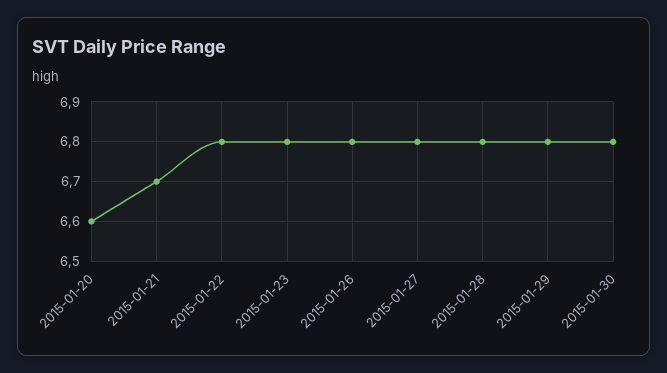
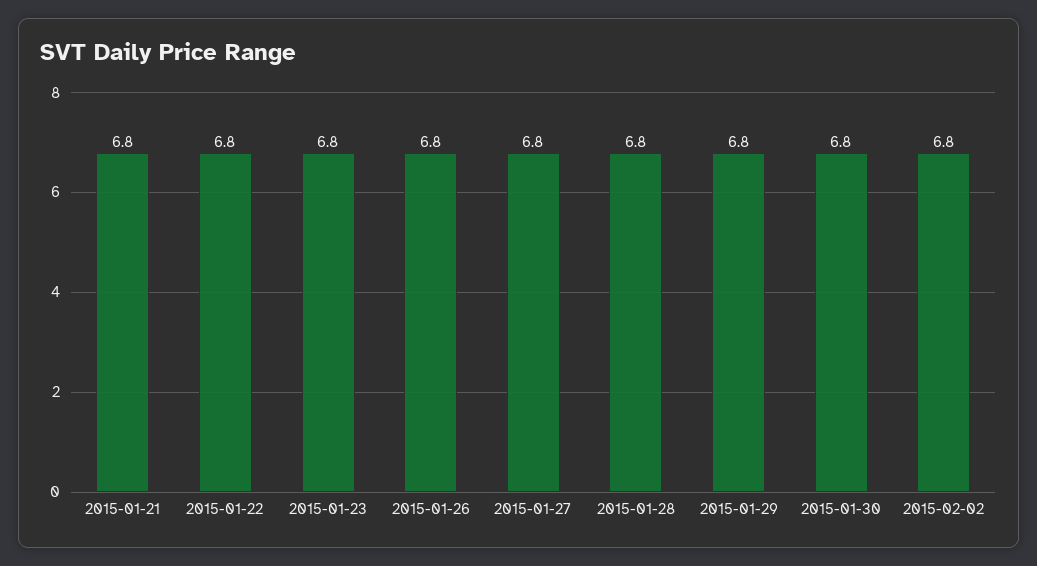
2015-01-20: 6.6 -> none
2015-01-21: 6.7 -> 6.8
2015-02-02: none -> 6.8

